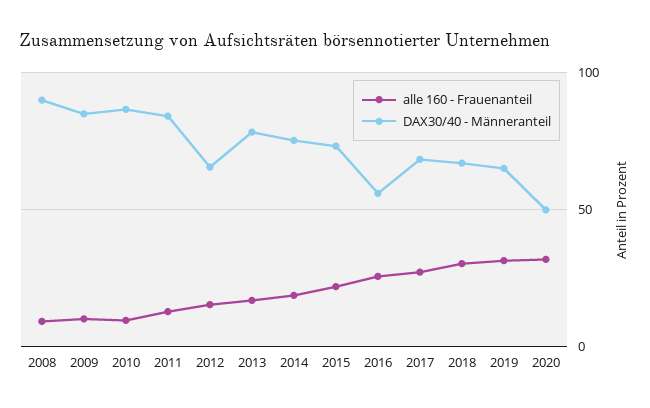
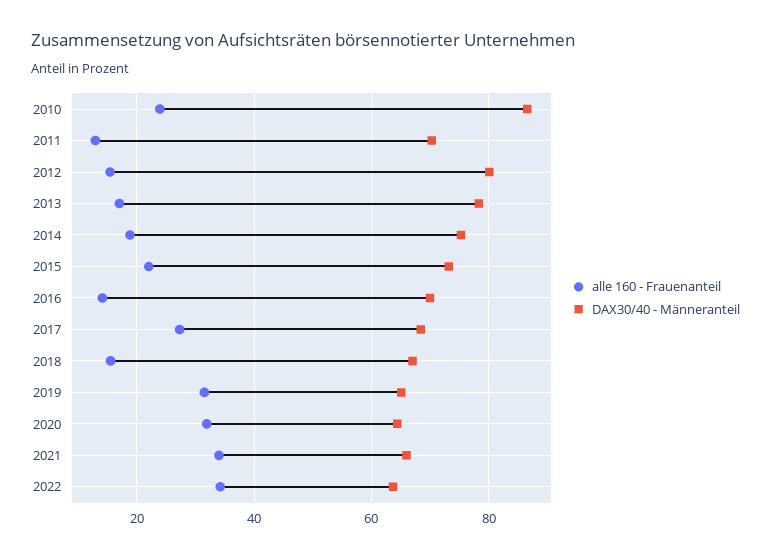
alle 160 - Frauenanteil, 2008: 10 -> none
DAX30/40 - Männeranteil, 2008: 90 -> none
alle 160 - Frauenanteil, 2009: 10 -> none
DAX30/40 - Männeranteil, 2009: 85 -> none
alle 160 - Frauenanteil, 2010: 10 -> 24
DAX30/40 - Männeranteil, 2011: 85 -> 70
DAX30/40 - Männeranteil, 2012: 65 -> 80
alle 160 - Frauenanteil, 2016: 25 -> 14
DAX30/40 - Männeranteil, 2016: 55 -> 70
alle 160 - Frauenanteil, 2018: 30 -> 16
DAX30/40 - Männeranteil, 2020: 50 -> 64
alle 160 - Frauenanteil, 2021: none -> 34
DAX30/40 - Männeranteil, 2021: none -> 66
alle 160 - Frauenanteil, 2022: none -> 34
DAX30/40 - Männeranteil, 2022: none -> 64

